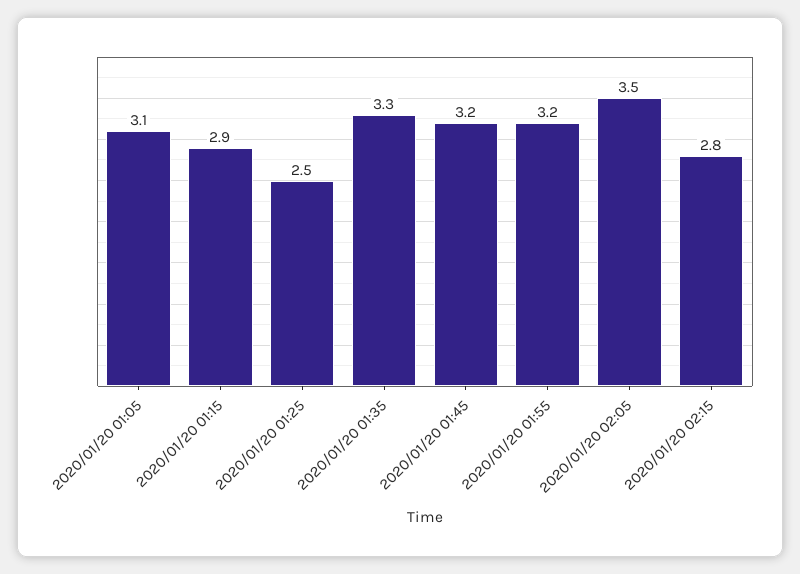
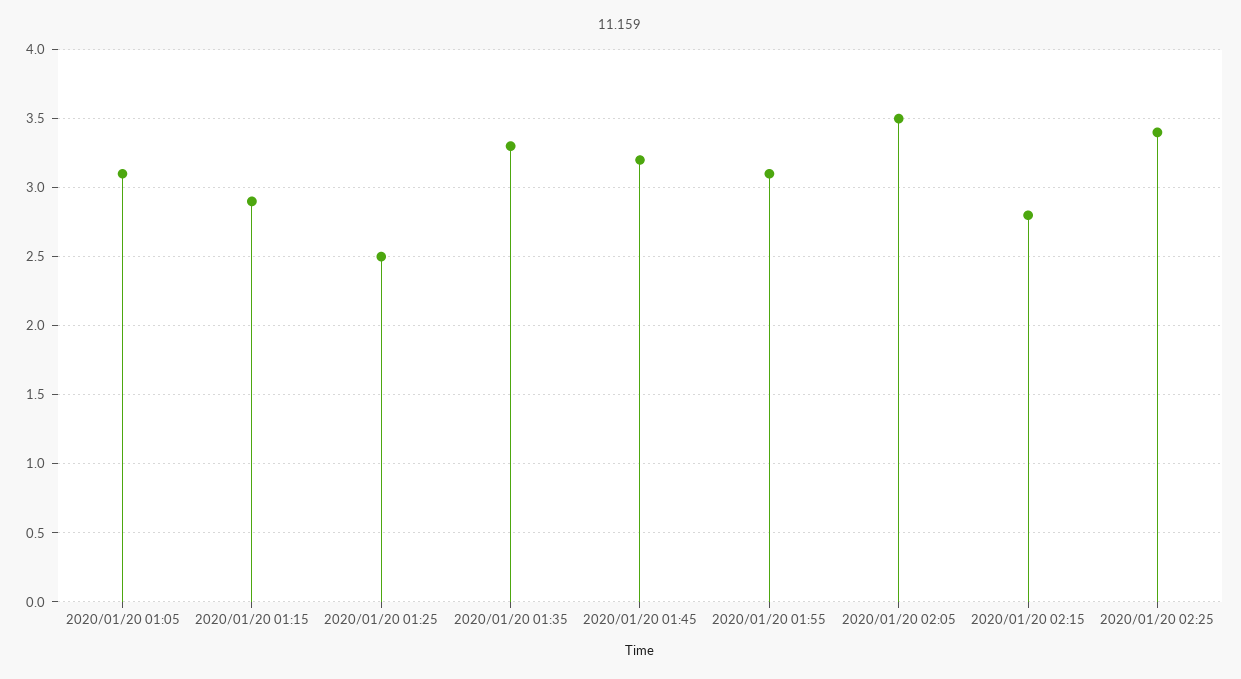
2020/01/20 01:55: 3.2 -> 3.1
2020/01/20 02:25: none -> 3.4

